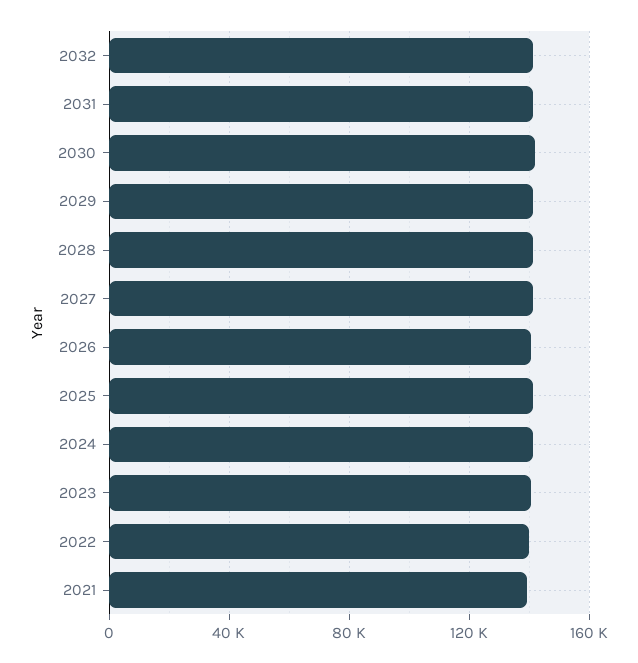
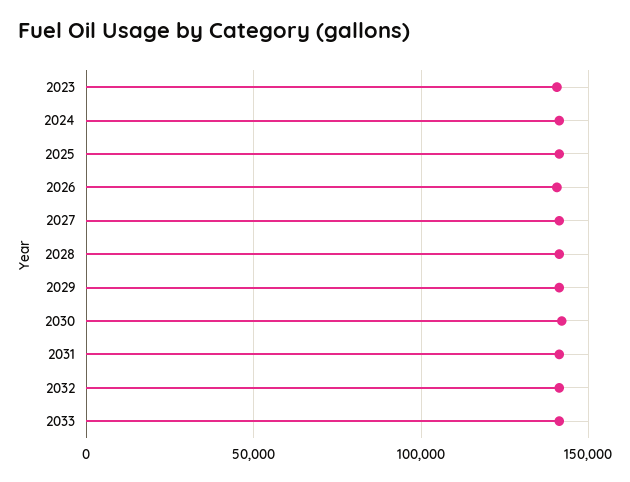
2022: 140000 -> none
2021: 140000 -> none
2033: none -> 140000

